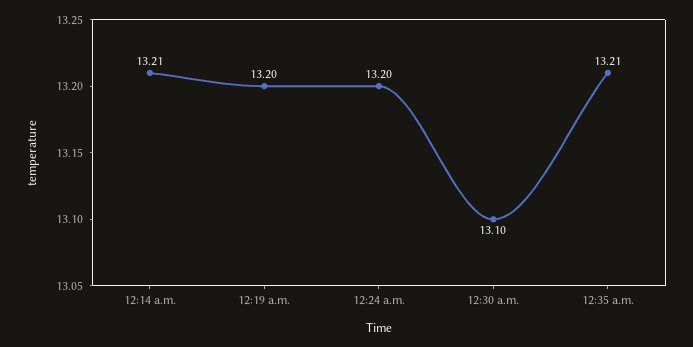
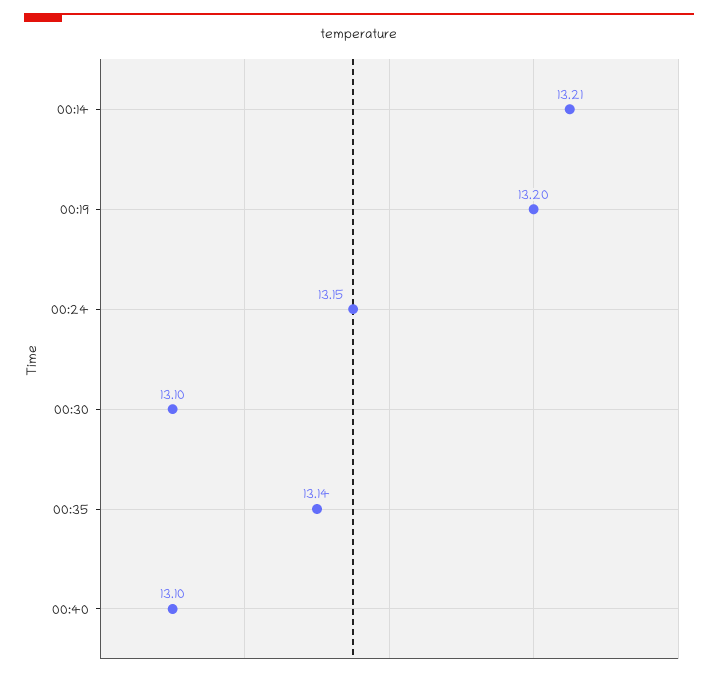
12:24 a.m.: 13.2 -> 13.15
12:35 a.m.: 13.21 -> 13.14
00:40: none -> 13.1

